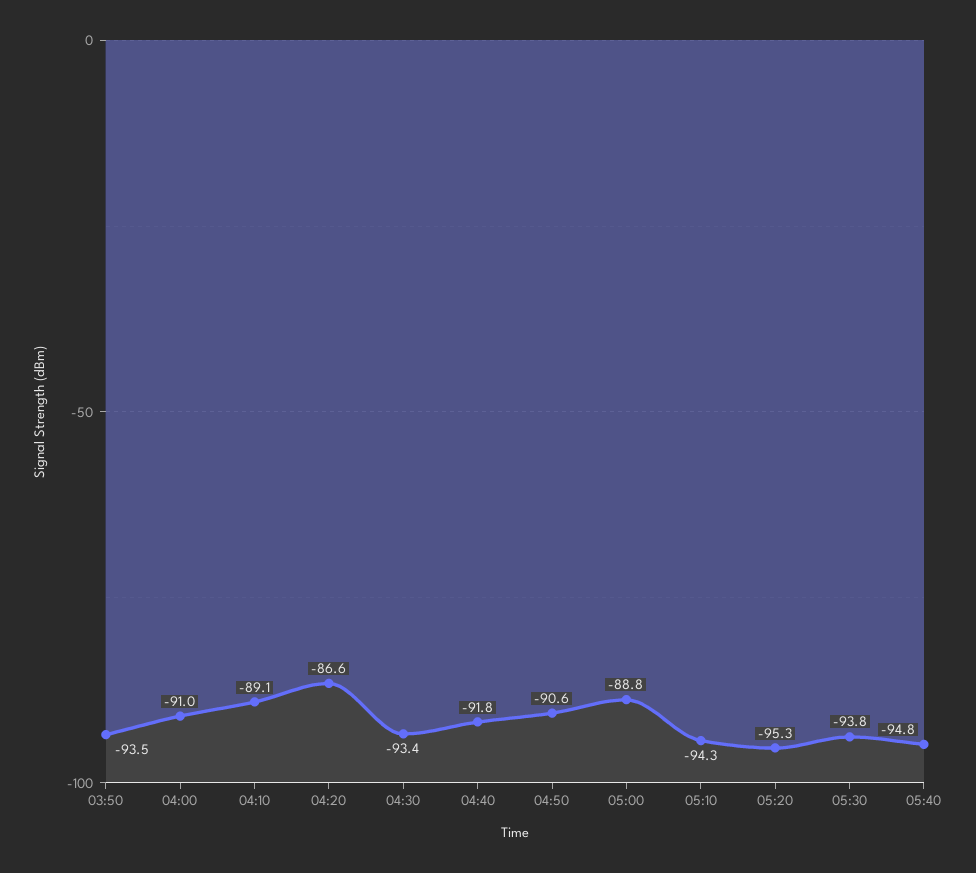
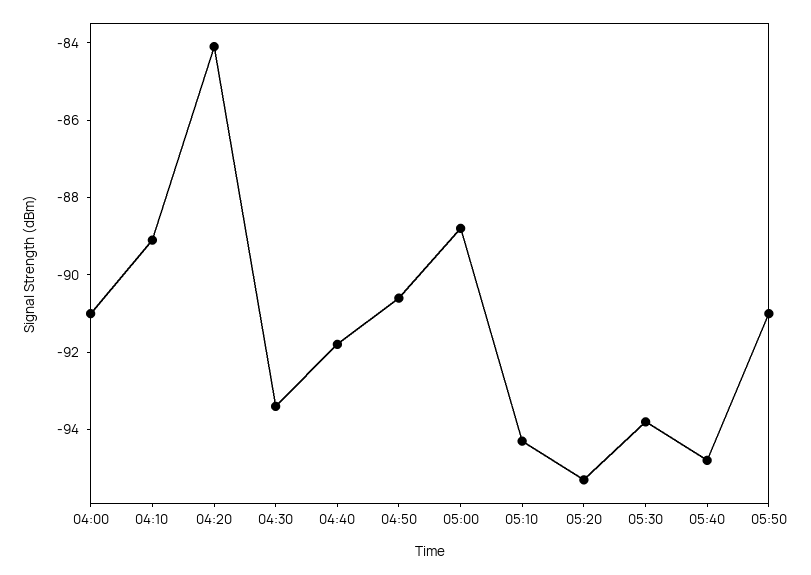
03:50: -93.5 -> none
04:20: -86.6 -> -84
05:50: none -> -91

